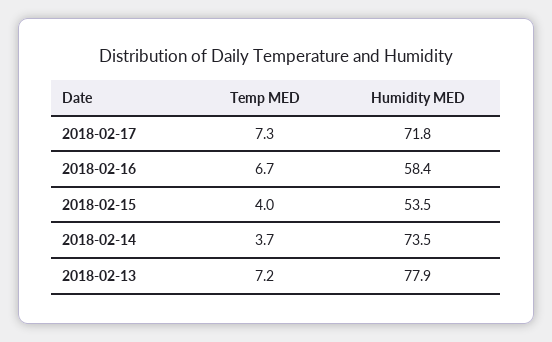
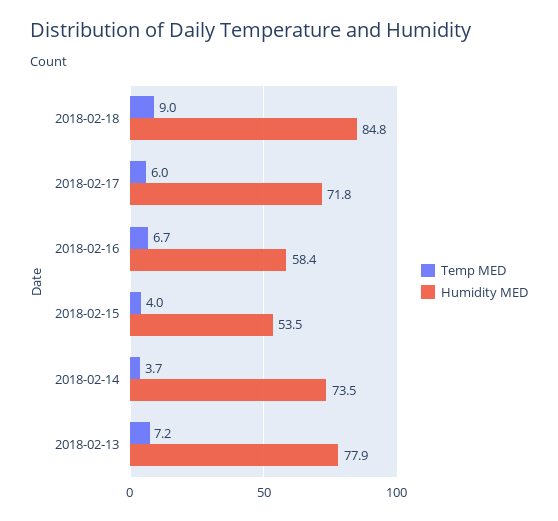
Temp MED, 2018-02-17: 7.3 -> 6
Temp MED, 2018-02-18: none -> 9
Humidity MED, 2018-02-18: none -> 84.8

